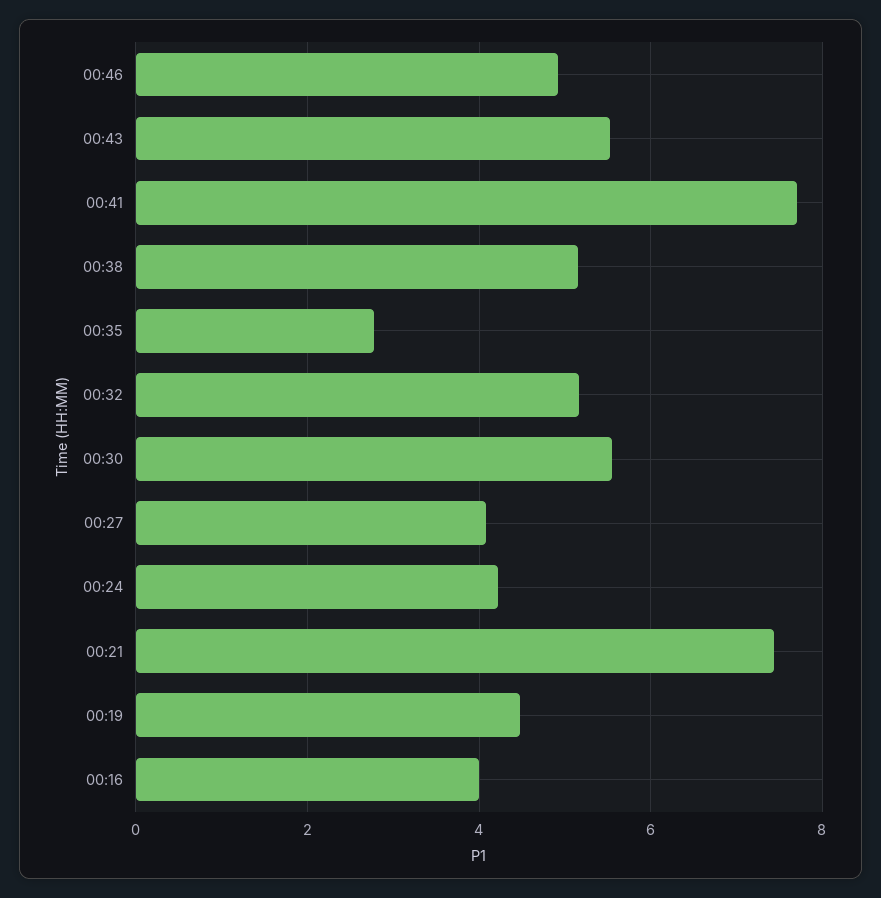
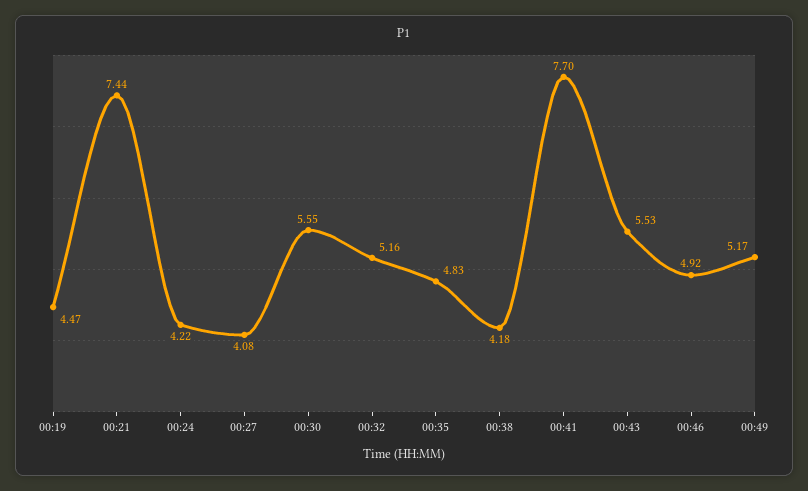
00:38: 5.2 -> 4.18
00:35: 2.8 -> 4.83
00:16: 4 -> none
00:49: none -> 5.17

